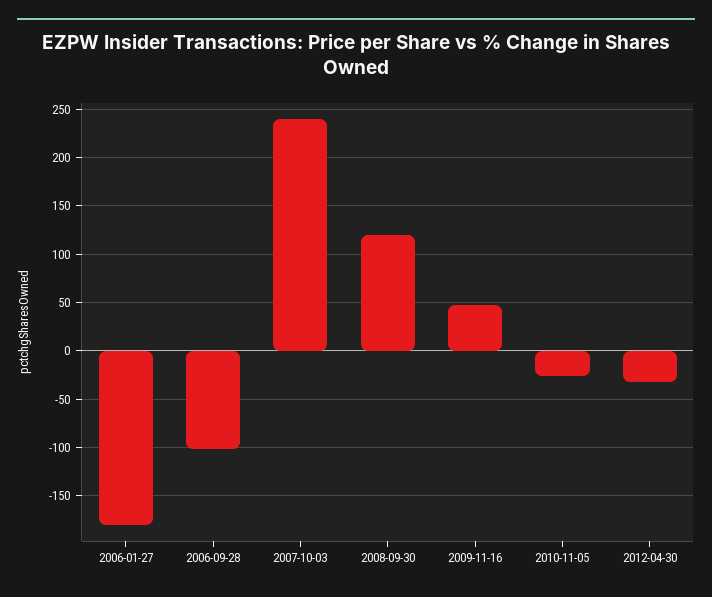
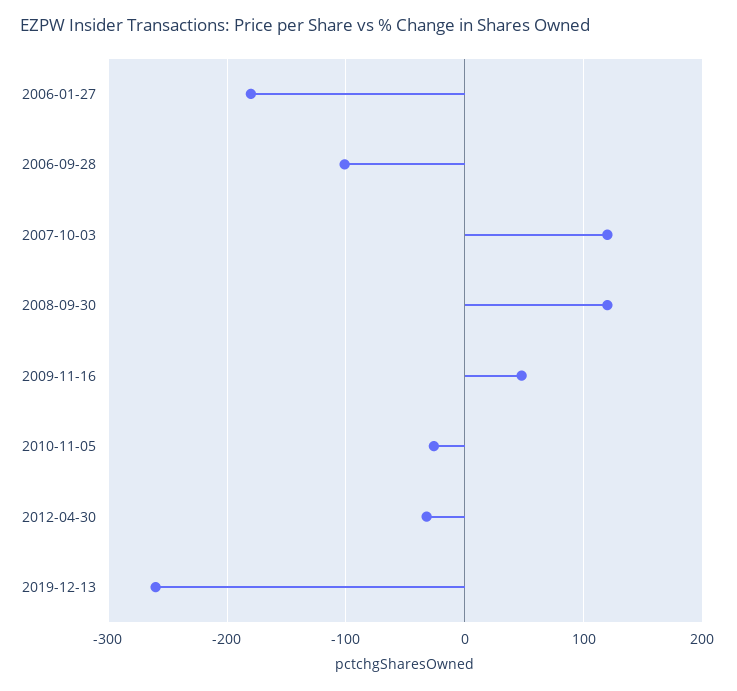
2007-10-03: 240 -> 120
2019-12-13: none -> -260

